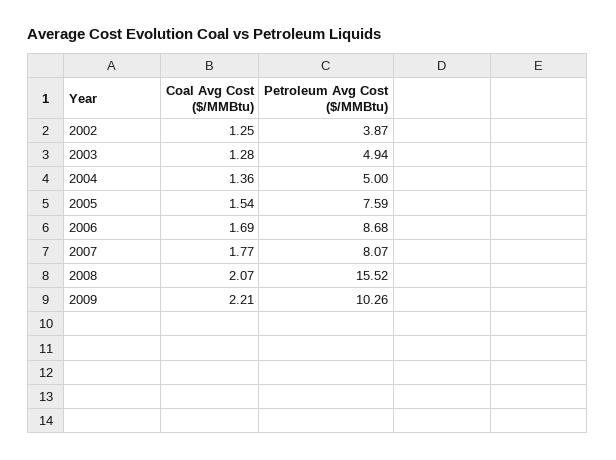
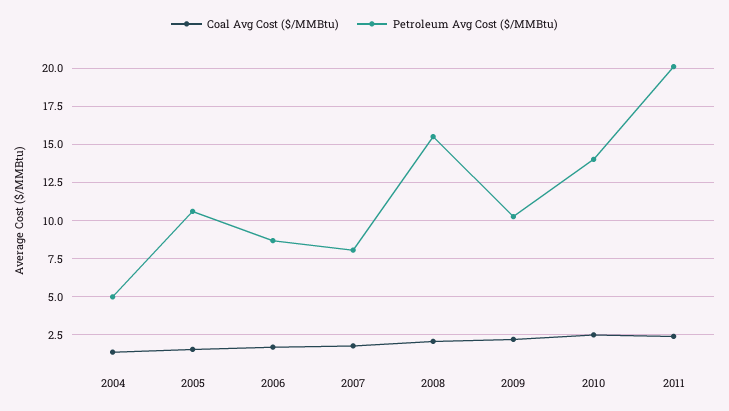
Coal Avg Cost ($/MMBtu), 2002: 1.25 -> none
Petroleum Avg Cost ($/MMBtu), 2002: 3.87 -> none
Coal Avg Cost ($/MMBtu), 2003: 1.28 -> none
Petroleum Avg Cost ($/MMBtu), 2003: 4.94 -> none
Petroleum Avg Cost ($/MMBtu), 2005: 7.59 -> 10.5
Coal Avg Cost ($/MMBtu), 2010: none -> 2.5
Petroleum Avg Cost ($/MMBtu), 2010: none -> 14
Coal Avg Cost ($/MMBtu), 2011: none -> 2.5
Petroleum Avg Cost ($/MMBtu), 2011: none -> 20

